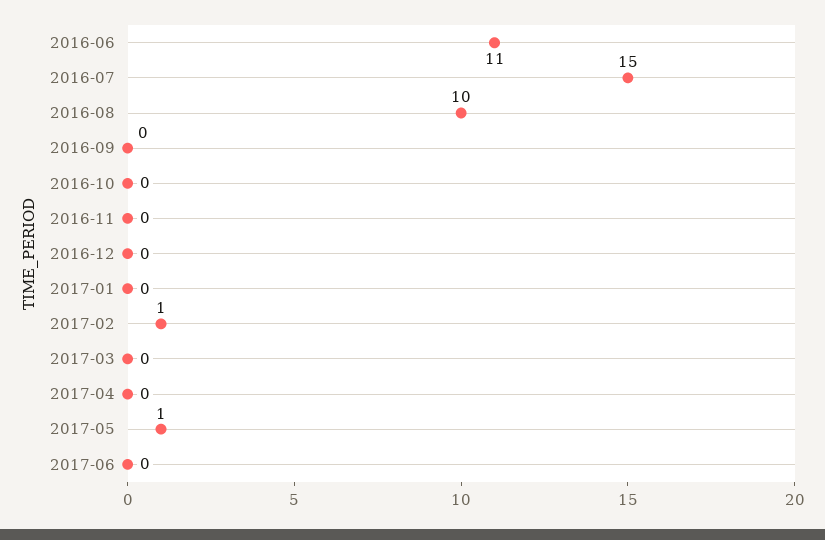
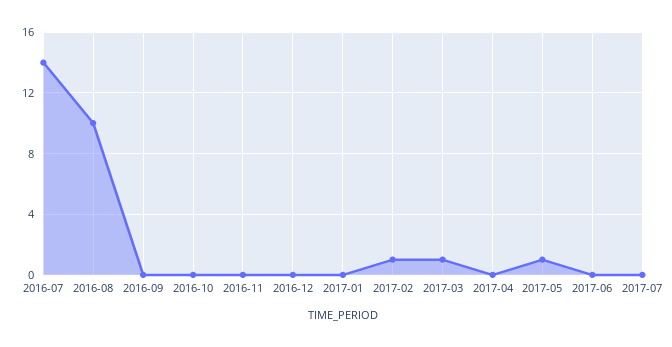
2016-06: 11 -> none
2016-07: 15 -> 14
2017-03: 0 -> 1
2017-07: none -> 0

